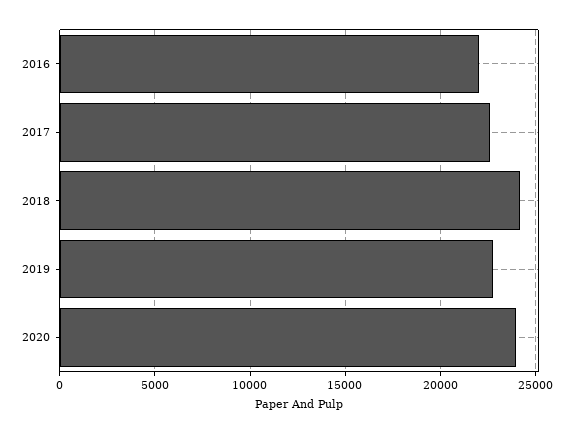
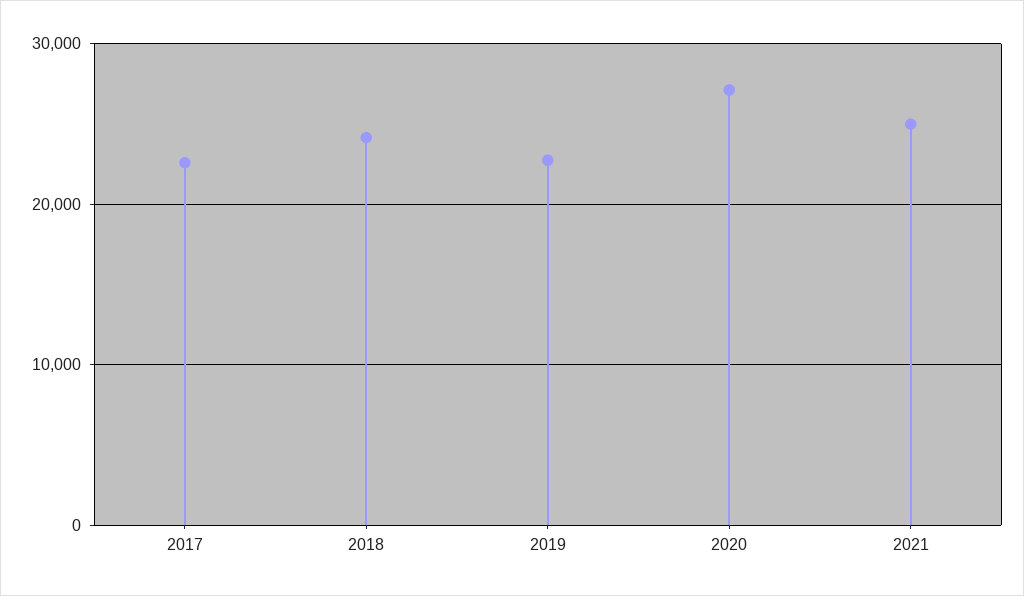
2016: 22000 -> none
2020: 24000 -> 27000
2021: none -> 25000

